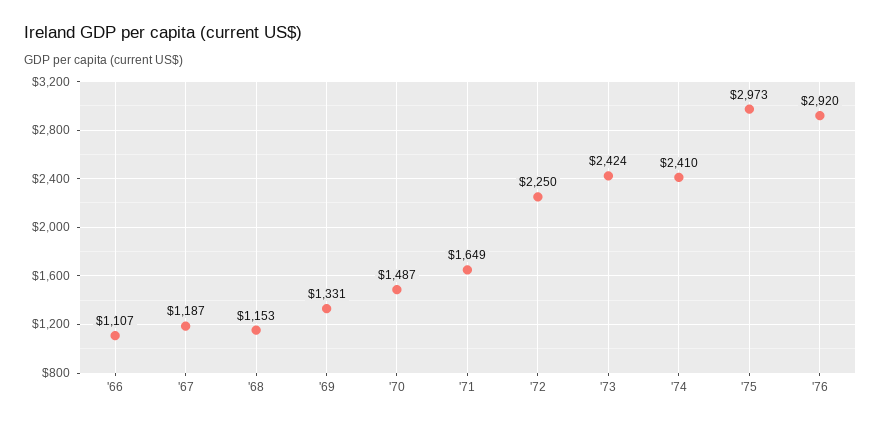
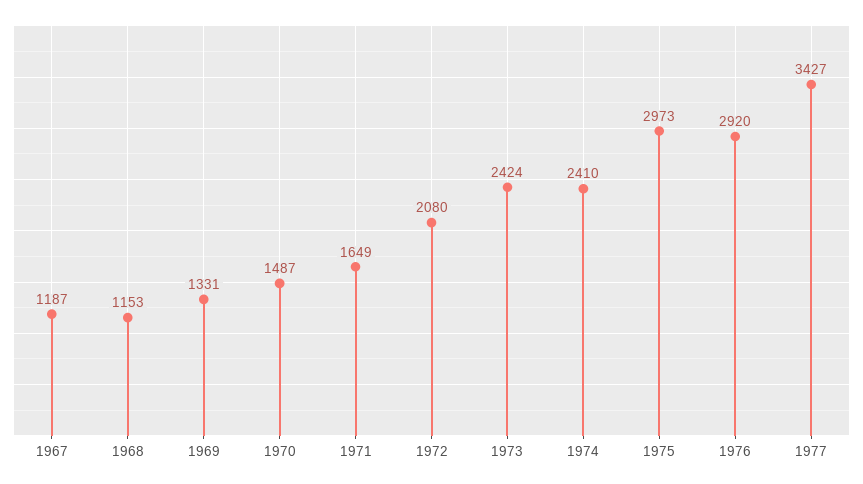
'66: 1107 -> none
'72: 2250 -> 2080
1977: none -> 3427

